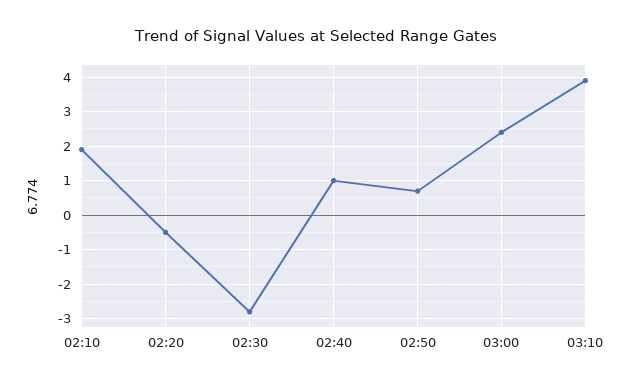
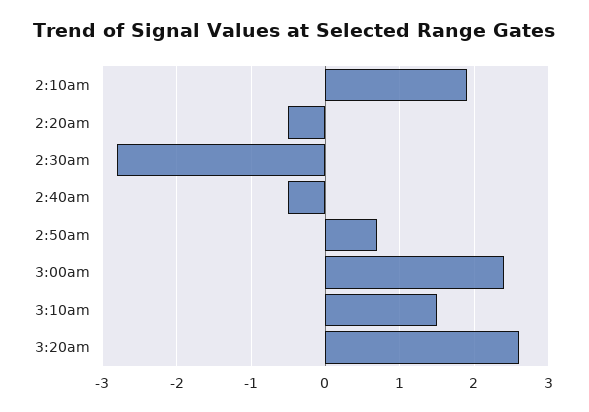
02:40: 1 -> -0.5
03:10: 4 -> 1.5
3:20am: none -> 2.6

